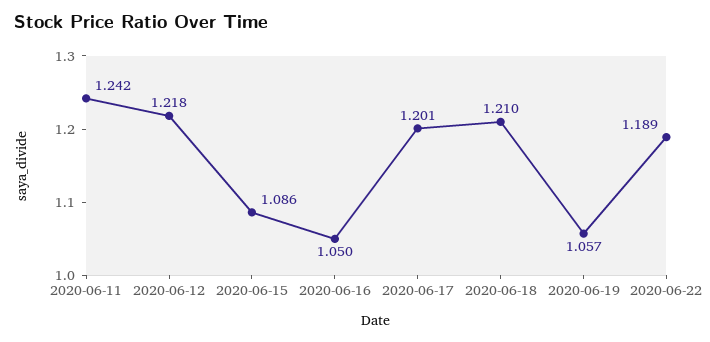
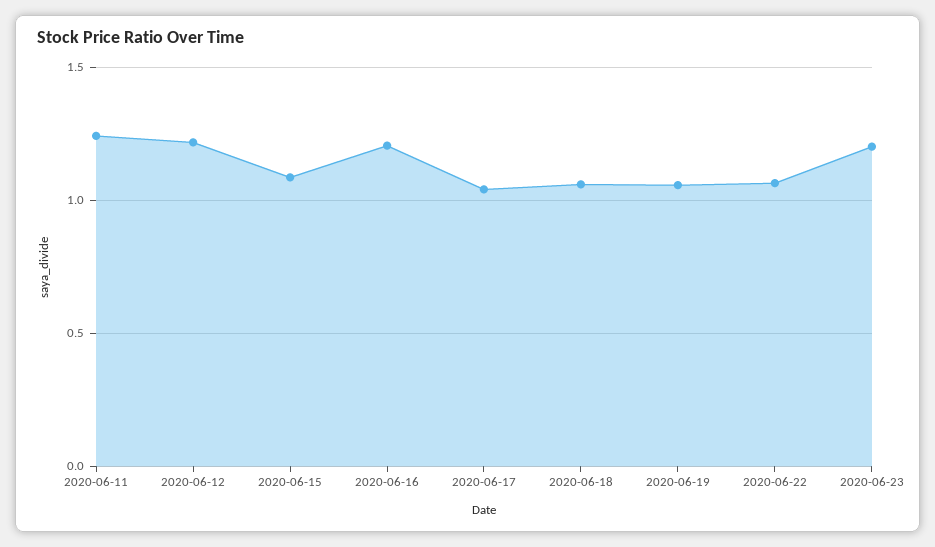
2020-06-16: 1.05 -> 1.2
2020-06-17: 1.201 -> 1.05
2020-06-18: 1.21 -> 1.05
2020-06-22: 1.189 -> 1.05
2020-06-23: none -> 1.2

